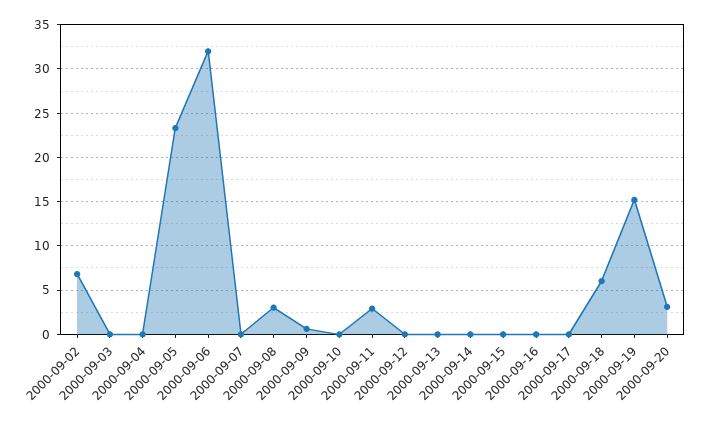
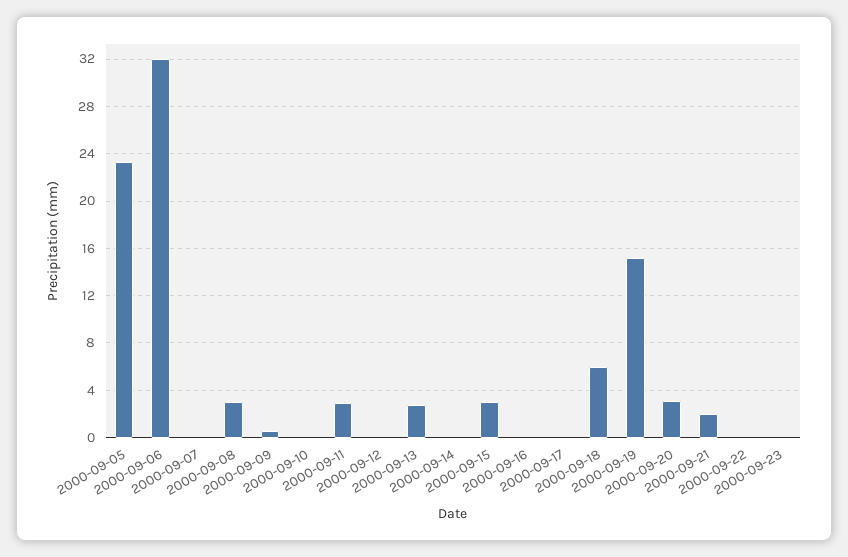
2000-09-02: 7 -> none
2000-09-03: 0 -> none
2000-09-04: 0 -> none
2000-09-13: 0 -> 3
2000-09-15: 0 -> 3
2000-09-21: none -> 2
2000-09-22: none -> 0
2000-09-23: none -> 0

